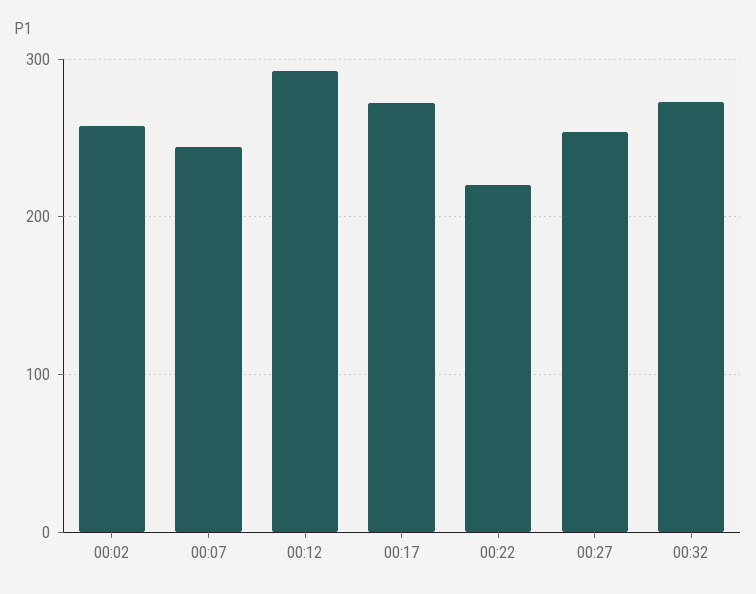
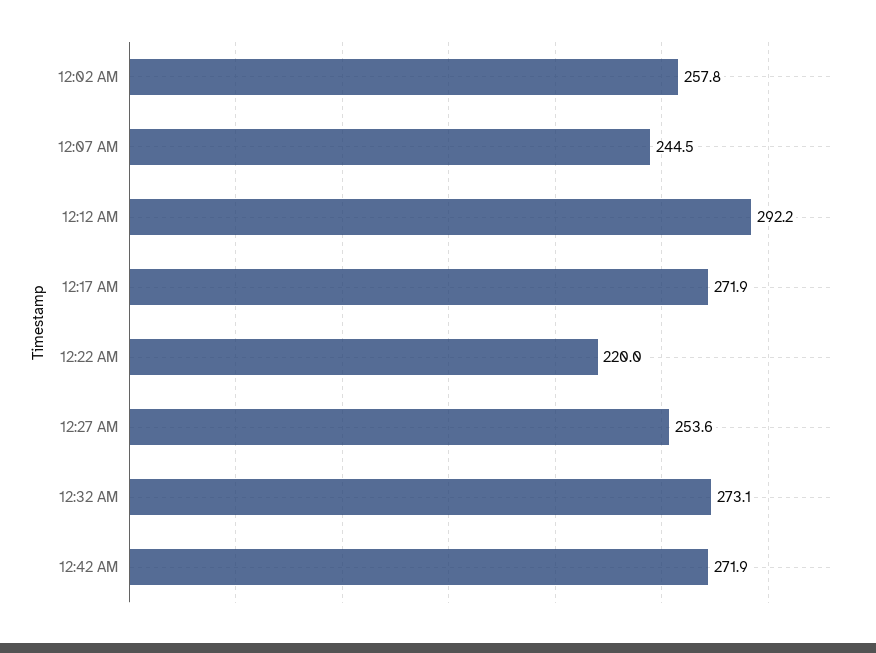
12:42 AM: none -> 271.9

